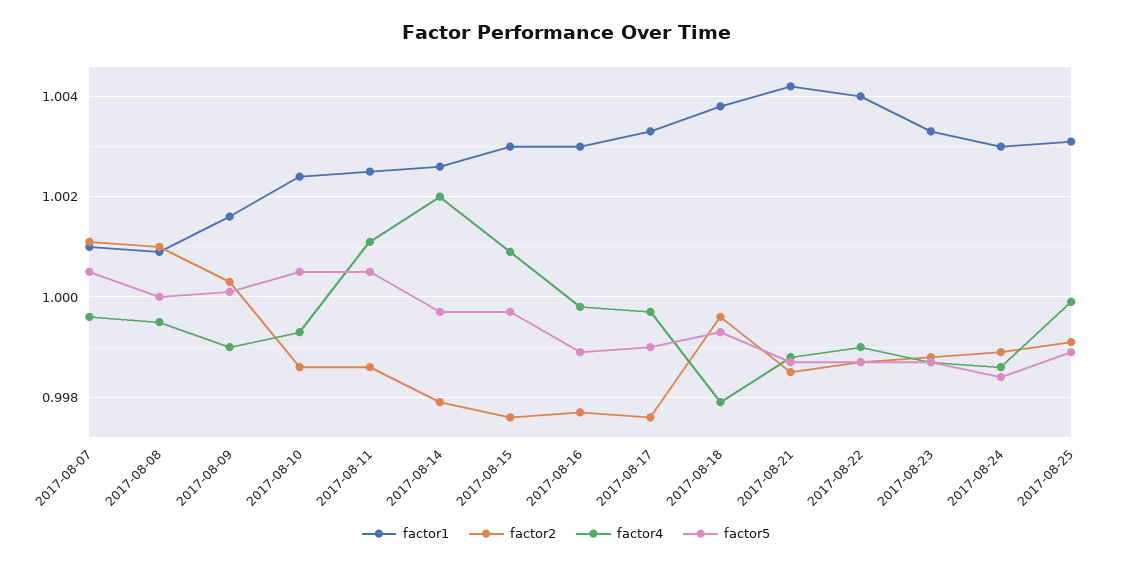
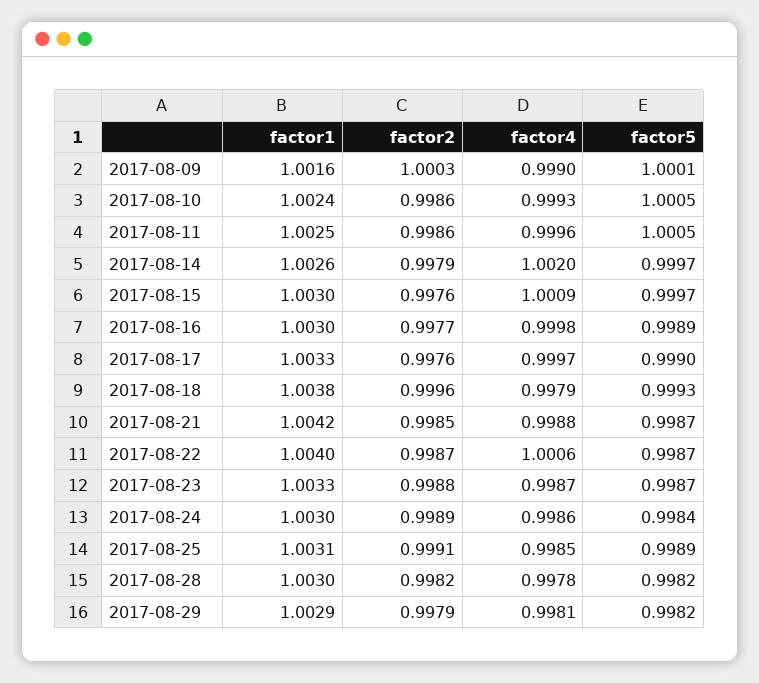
factor1, 2017-08-07: 1.001 -> none
factor2, 2017-08-07: 1.001 -> none
factor4, 2017-08-07: 0.9995 -> none
factor5, 2017-08-07: 1.0005 -> none
factor1, 2017-08-08: 1.001 -> none
factor2, 2017-08-08: 1.001 -> none
factor4, 2017-08-08: 0.9995 -> none
factor5, 2017-08-08: 1 -> none
factor4, 2017-08-11: 1.001 -> 0.9996
factor4, 2017-08-22: 0.999 -> 1.0006
factor4, 2017-08-25: 1 -> 0.9985
factor1, 2017-08-28: none -> 1.003
factor2, 2017-08-28: none -> 0.9982
factor4, 2017-08-28: none -> 0.9978
factor5, 2017-08-28: none -> 0.9982
factor1, 2017-08-29: none -> 1.0029
factor2, 2017-08-29: none -> 0.9979
factor4, 2017-08-29: none -> 0.9981
factor5, 2017-08-29: none -> 0.9982

